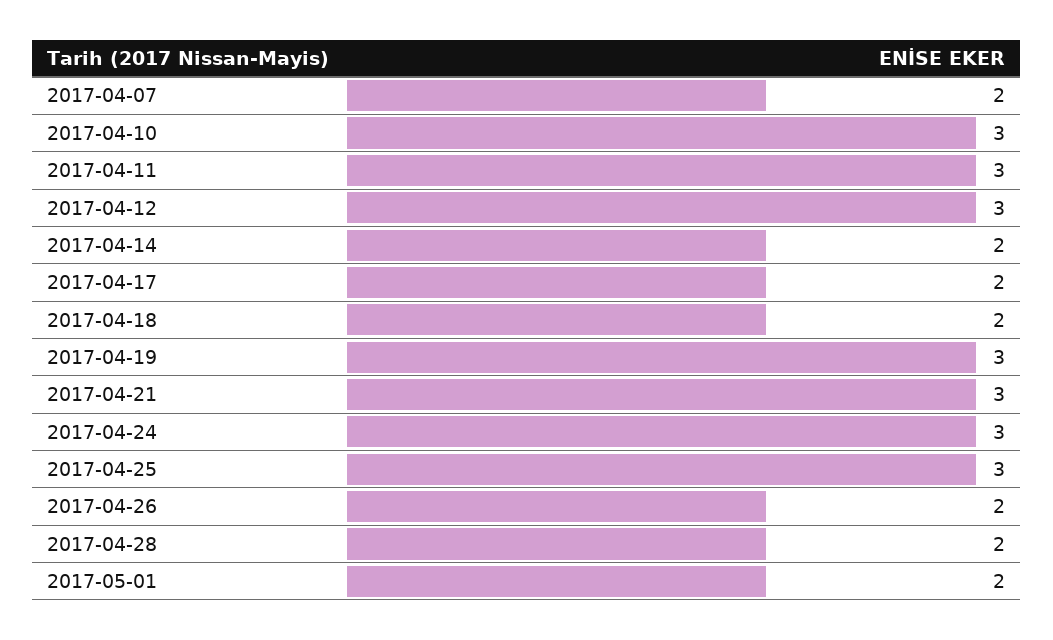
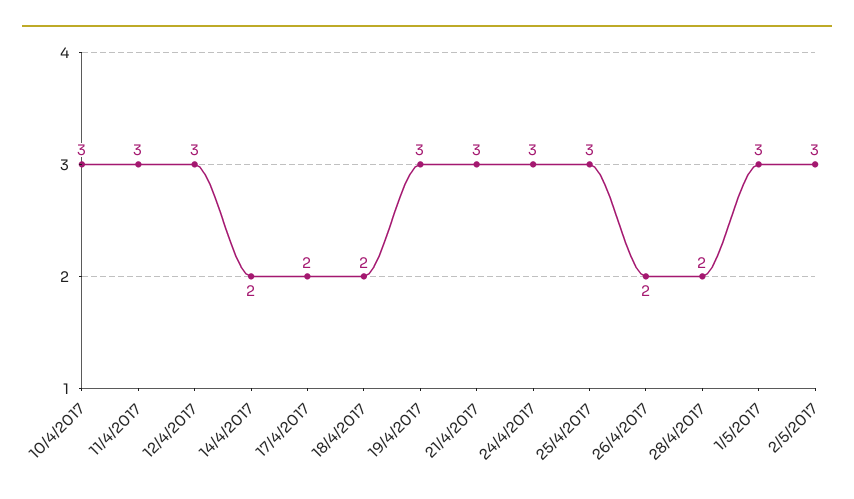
2017-04-07: 2 -> none
2017-05-01: 2 -> 3
2/5/2017: none -> 3

